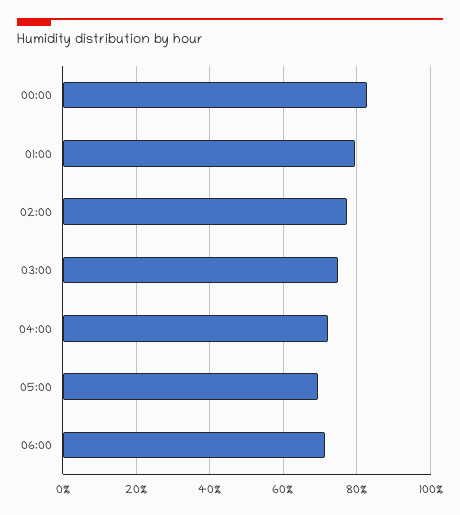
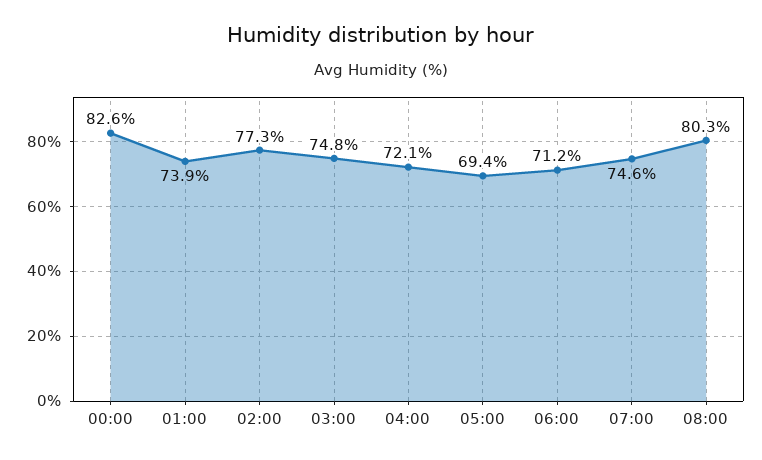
01:00: 80 -> 73.9
07:00: none -> 74.6
08:00: none -> 80.3

